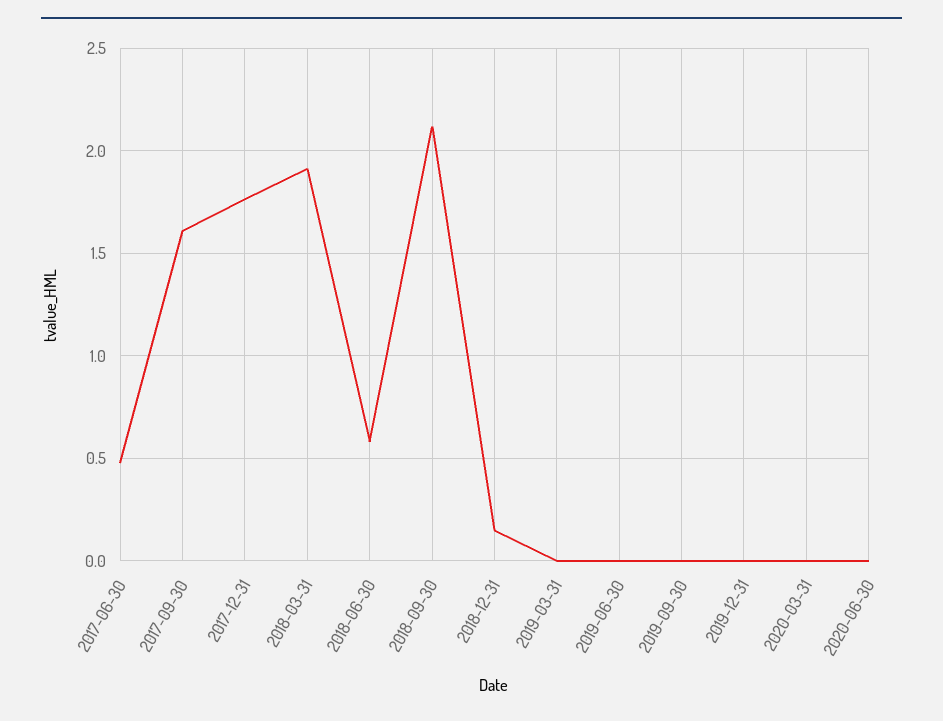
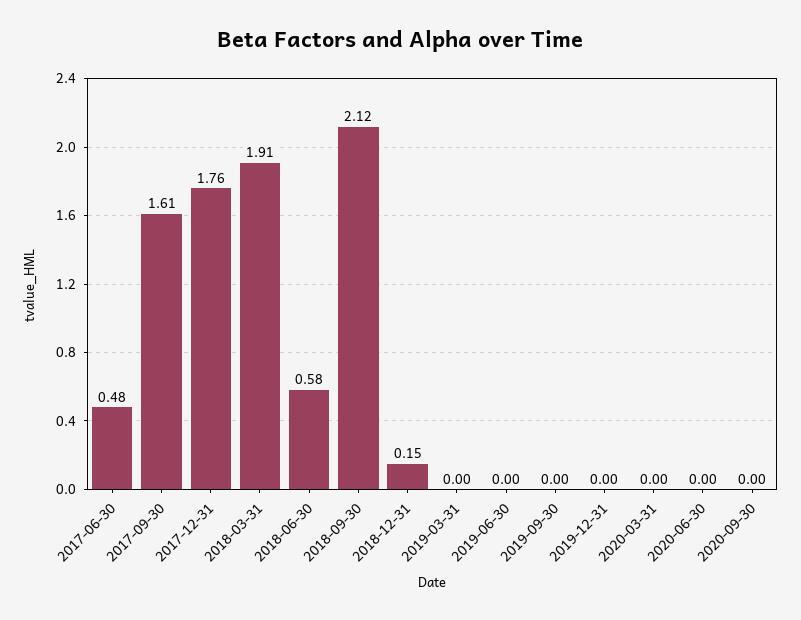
2020-09-30: none -> 0

